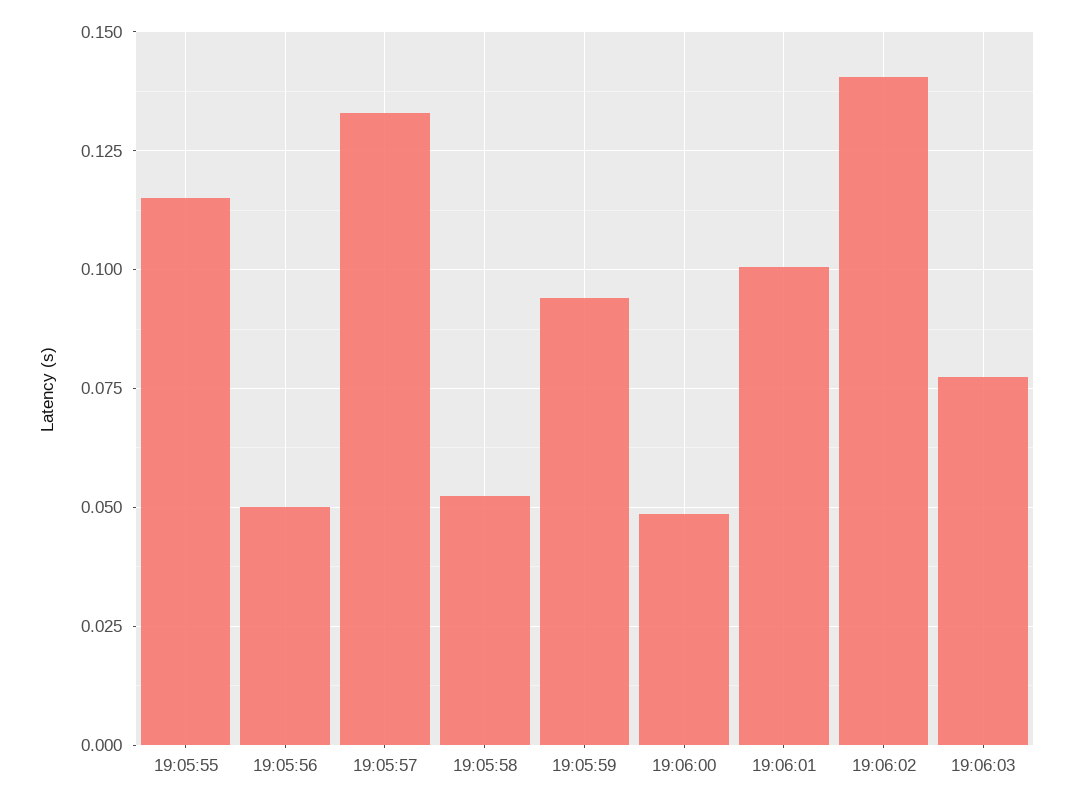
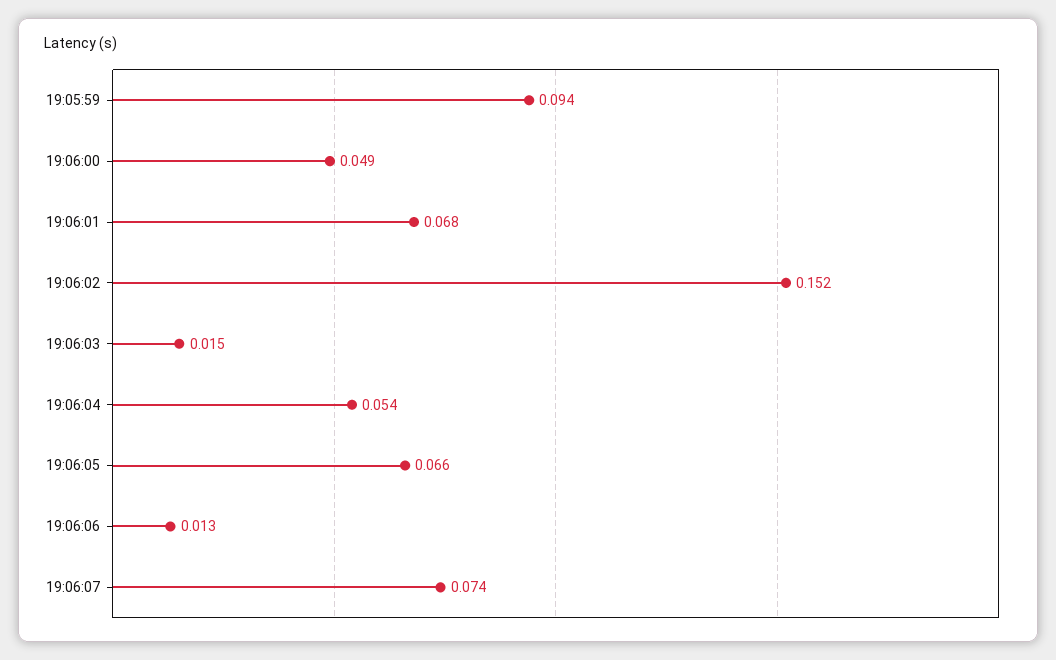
19:05:55: 0.115 -> none
19:05:56: 0.05 -> none
19:05:57: 0.1325 -> none
19:05:58: 0.0525 -> none
19:06:01: 0.1 -> 0.068
19:06:02: 0.14 -> 0.152
19:06:03: 0.0775 -> 0.015
19:06:04: none -> 0.054
19:06:05: none -> 0.066
19:06:06: none -> 0.013
19:06:07: none -> 0.074

